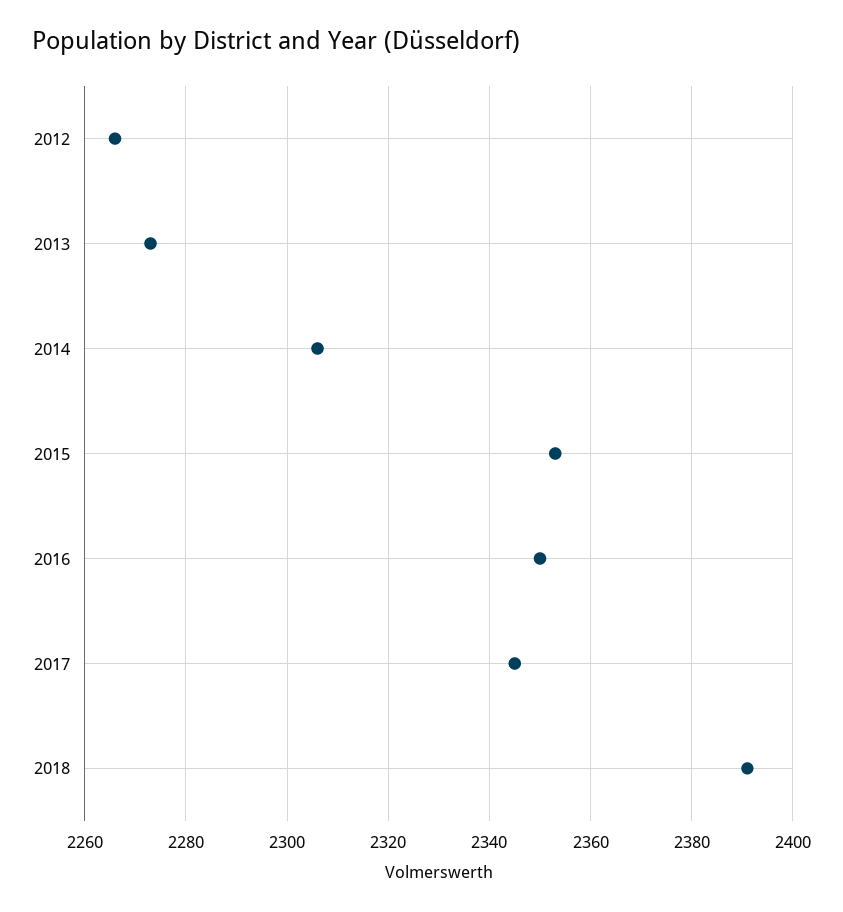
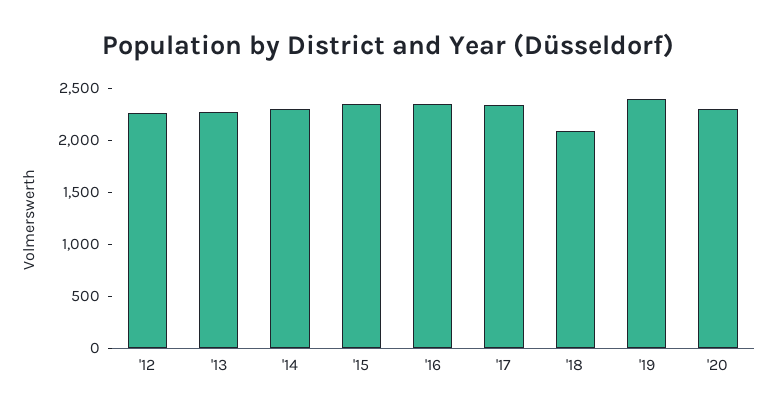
2018: 2390 -> 2100
'19: none -> 2400
'20: none -> 2300

